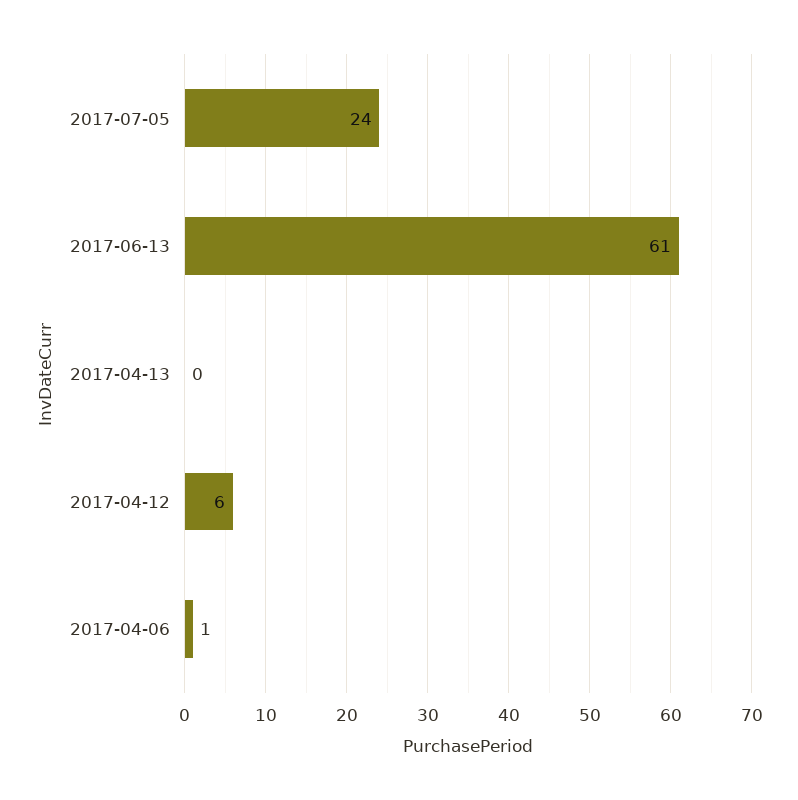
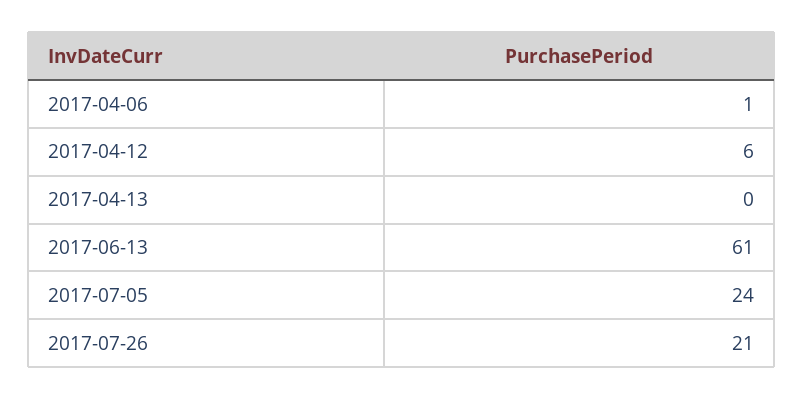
2017-07-26: none -> 21

